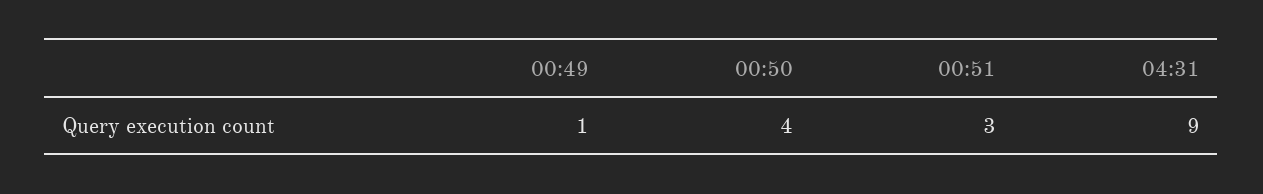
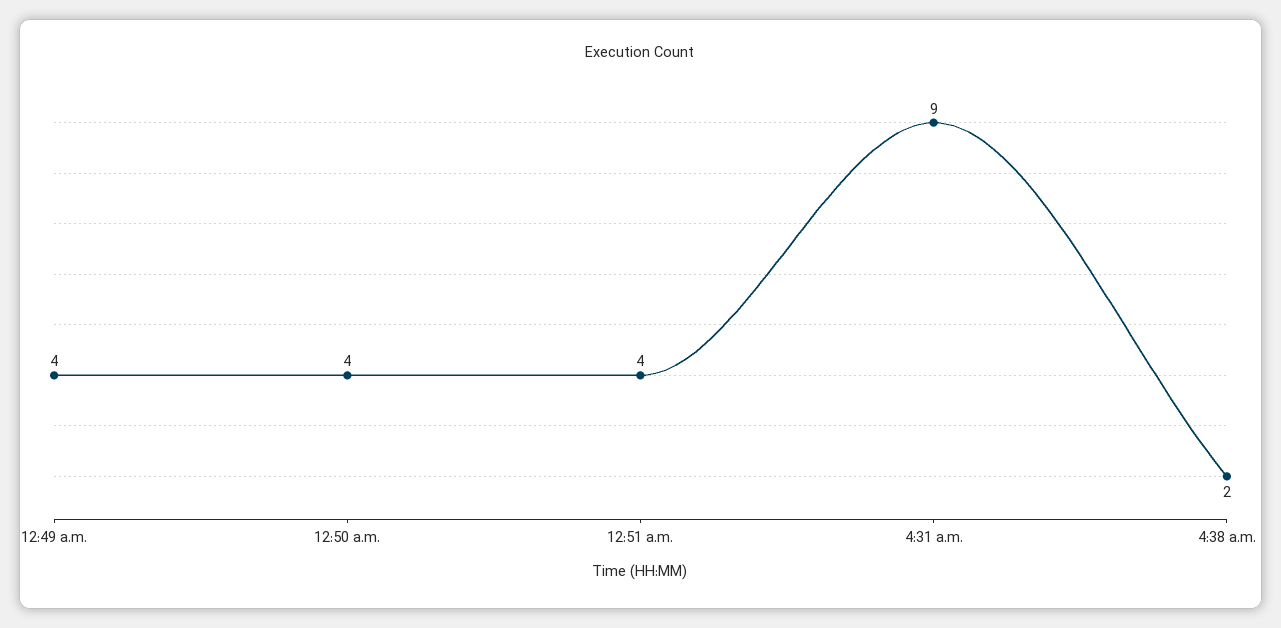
00:49: 1 -> 4
00:51: 3 -> 4
4:38 a.m.: none -> 2

